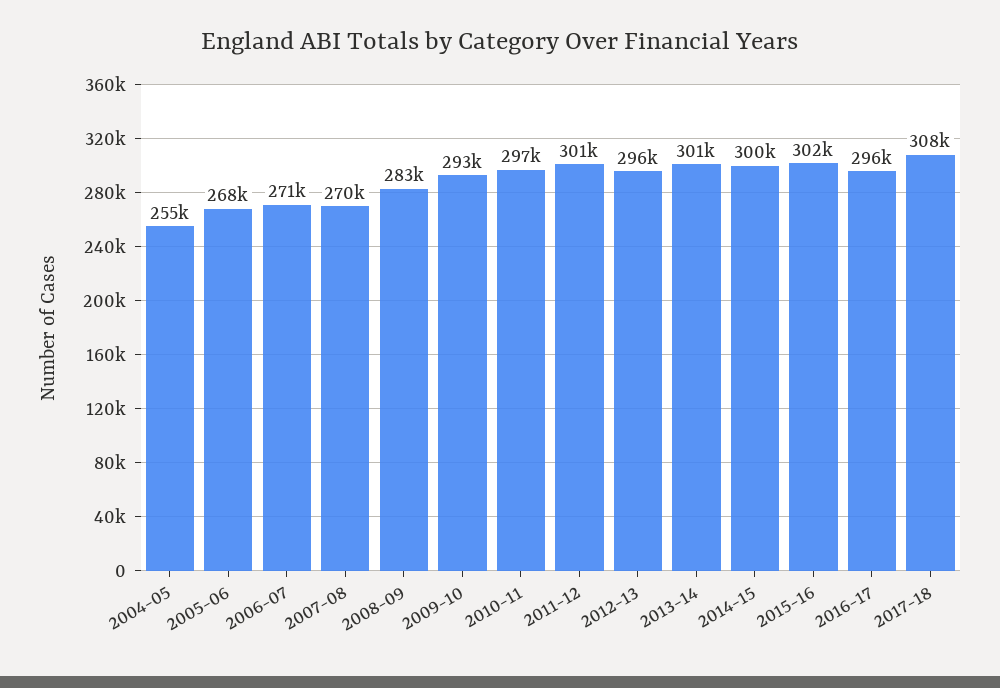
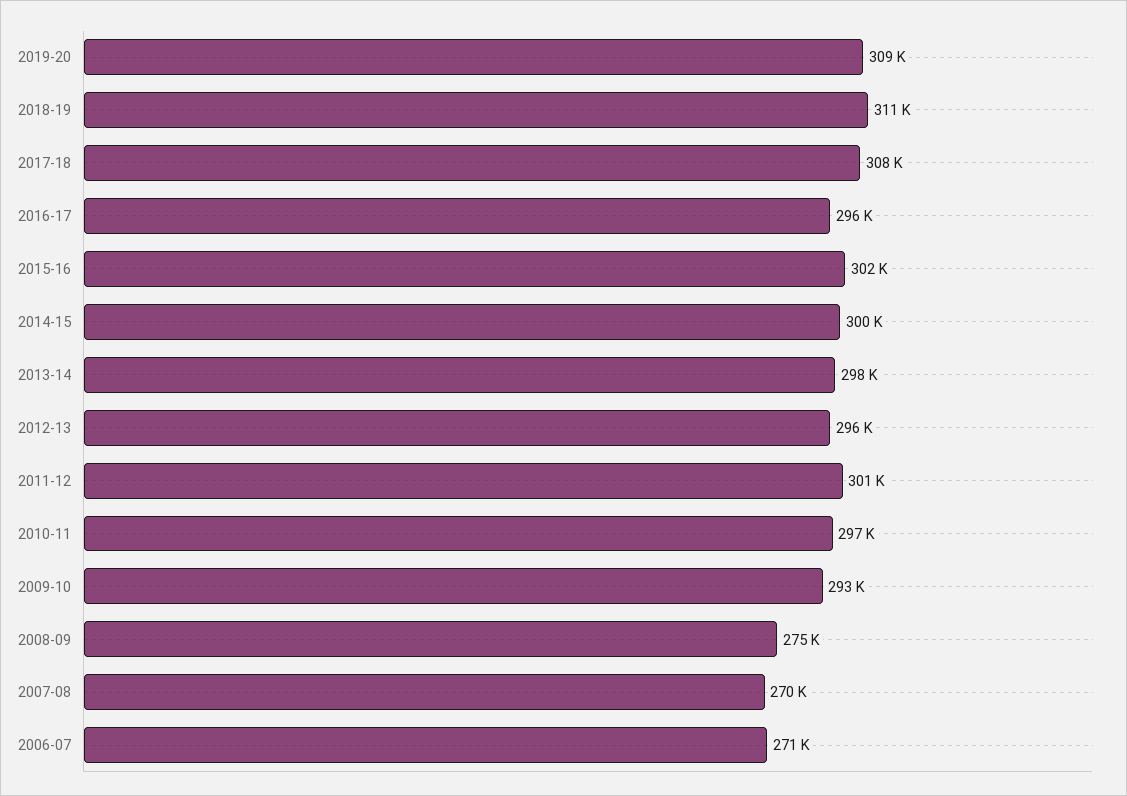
2004-05: 255000 -> none
2005-06: 268000 -> none
2008-09: 283000 -> 275000
2013-14: 301000 -> 298000
2019-20: none -> 309000
2018-19: none -> 311000

